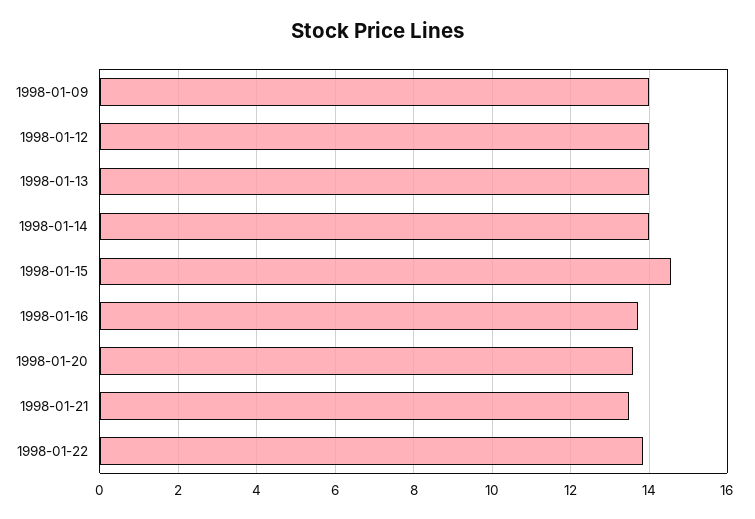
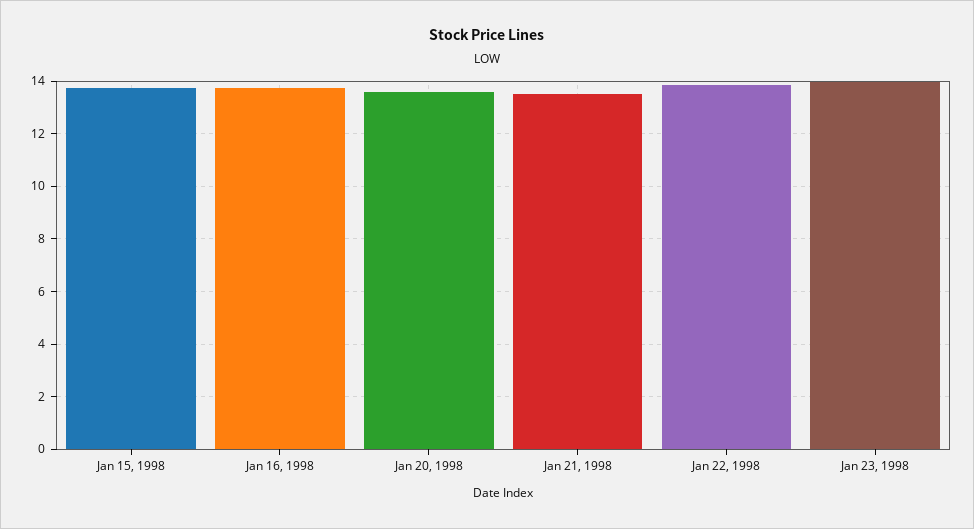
1998-01-09: 14 -> none
1998-01-12: 14 -> none
1998-01-13: 14 -> none
1998-01-14: 14 -> none
1998-01-15: 14.6 -> 13.75
Jan 23, 1998: none -> 14

